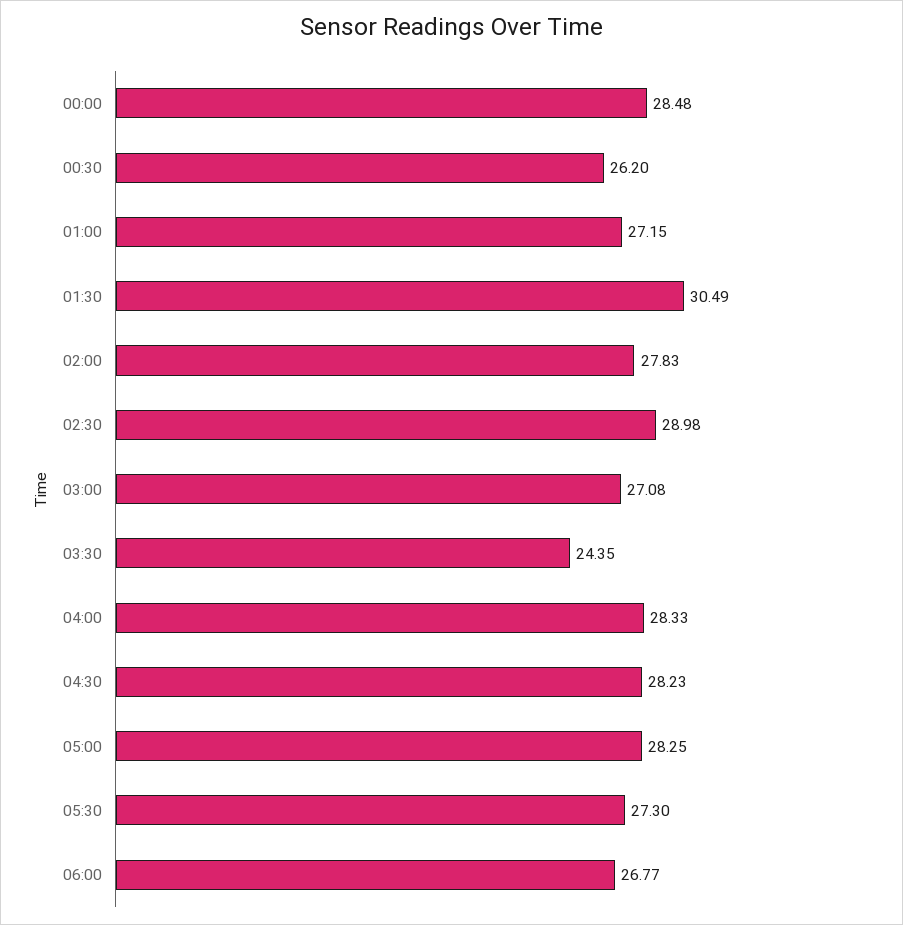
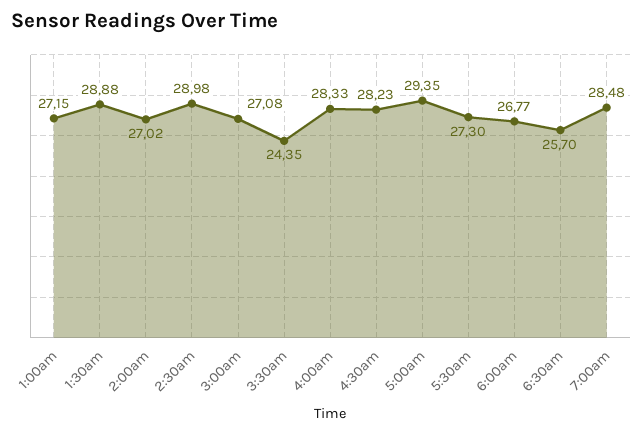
00:00: 28.48 -> none
00:30: 26.2 -> none
01:30: 30.49 -> 28.88
02:00: 27.83 -> 27.02
05:00: 28.25 -> 29.35
6:30am: none -> 25.7
7:00am: none -> 28.48

